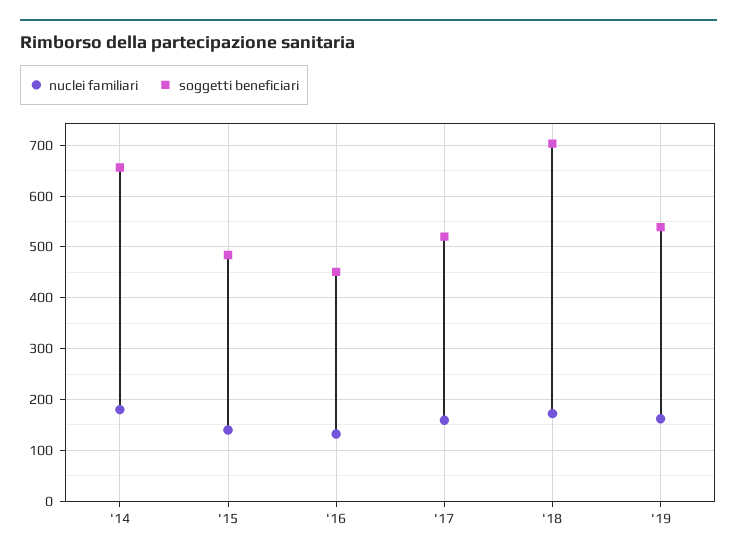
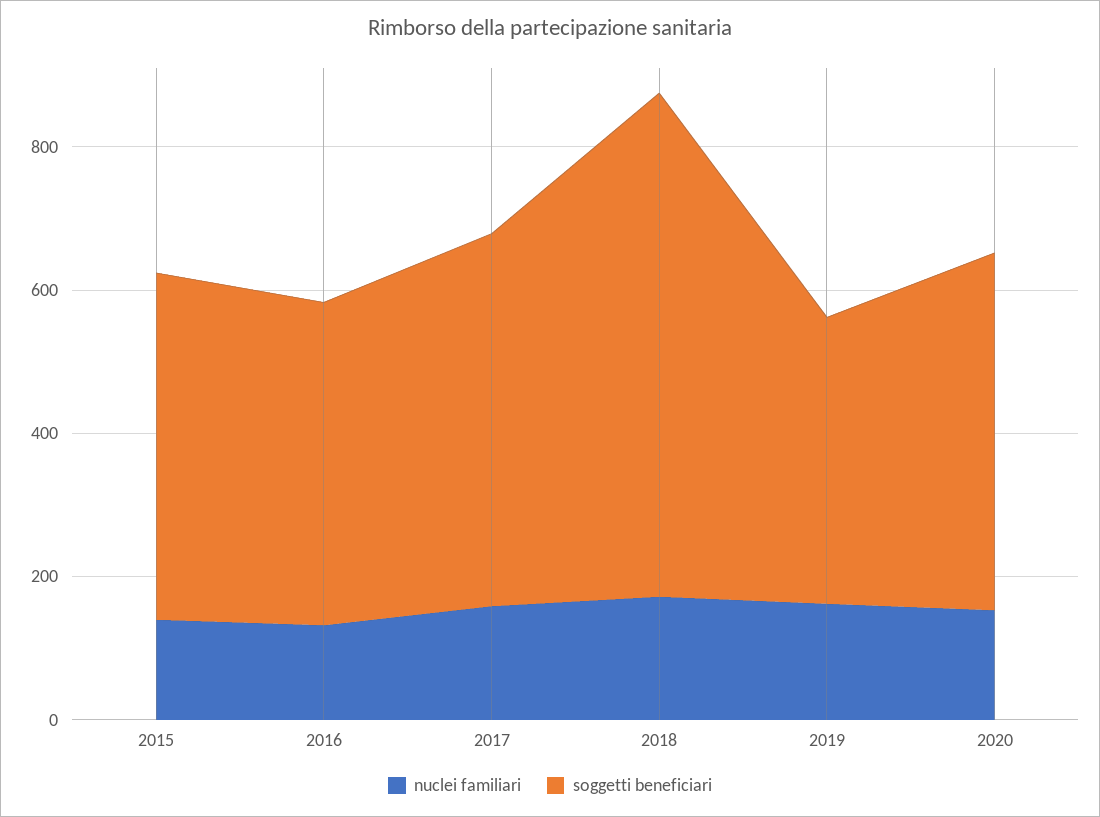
nuclei familiari, '14: 180 -> none
soggetti beneficiari, '14: 660 -> none
soggetti beneficiari, '19: 540 -> 400
nuclei familiari, 2020: none -> 150
soggetti beneficiari, 2020: none -> 500

